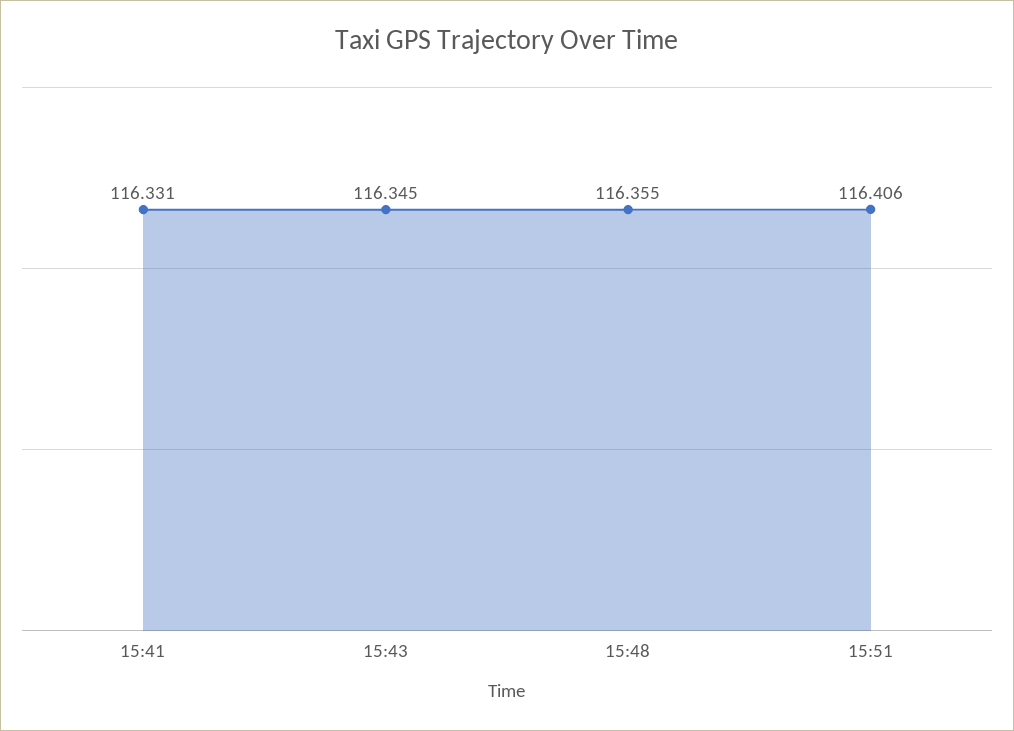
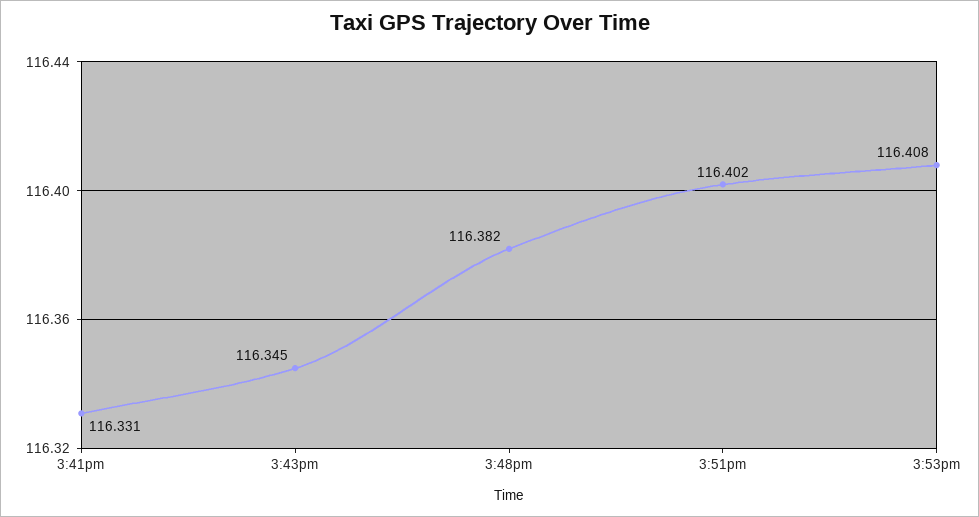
15:48: 116.355 -> 116.382
15:51: 116.406 -> 116.402
3:53pm: none -> 116.408

